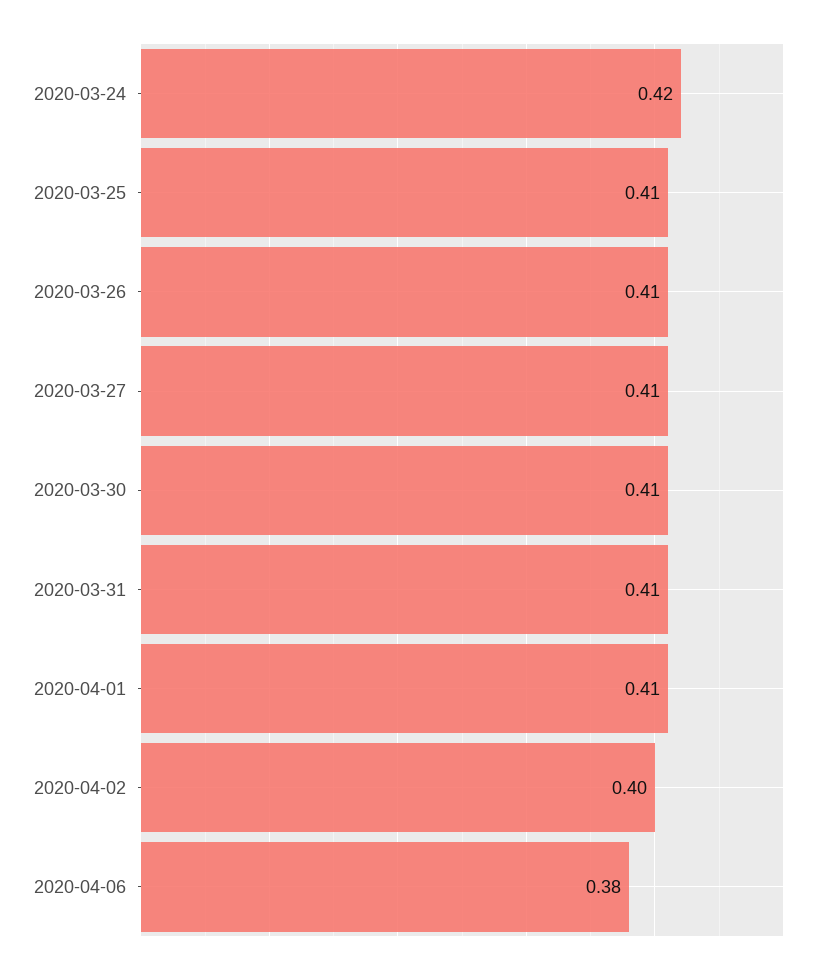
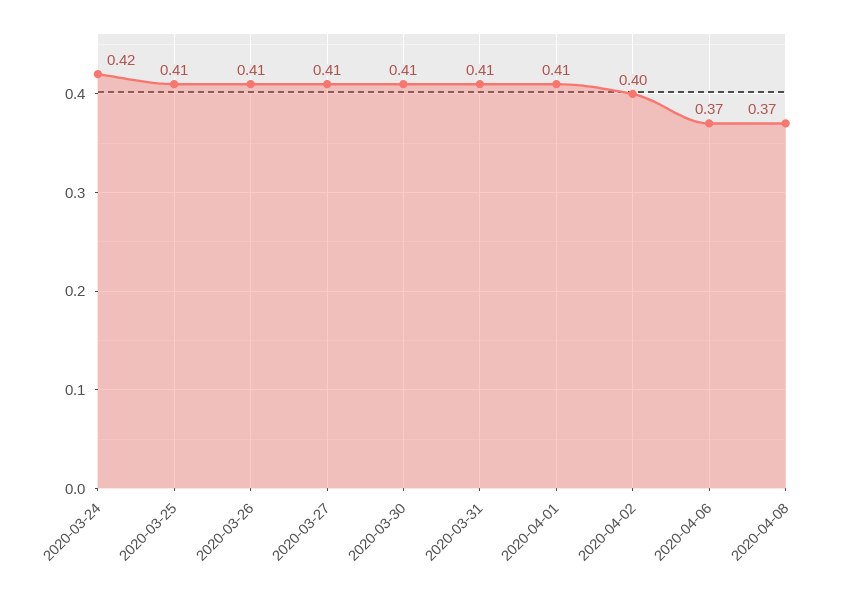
2020-04-06: 0.38 -> 0.37
2020-04-08: none -> 0.37

